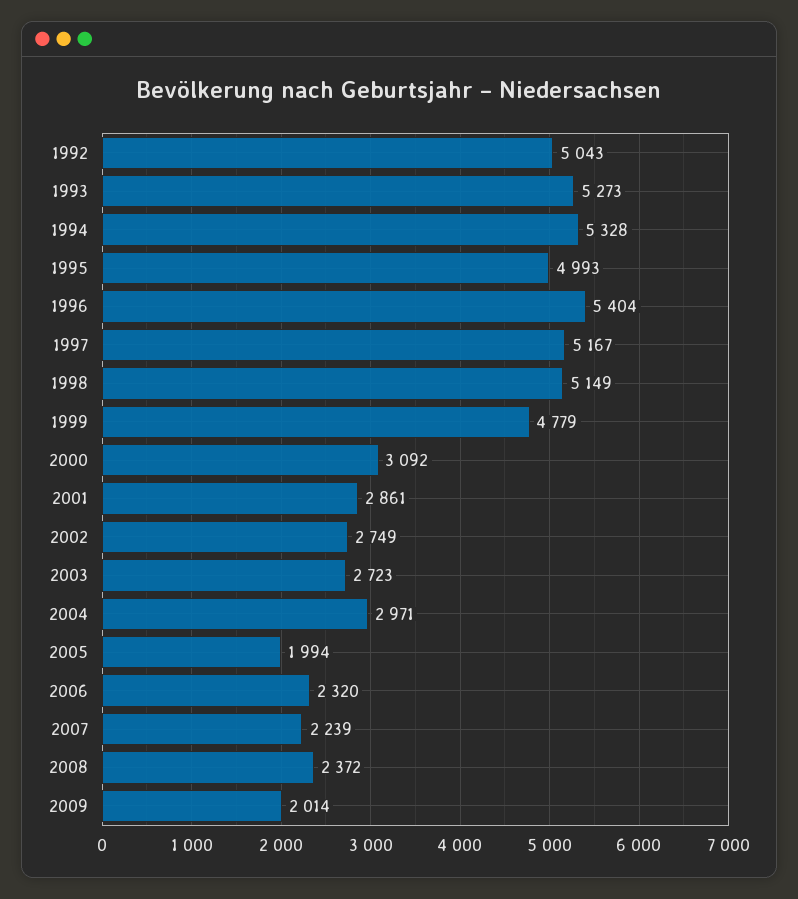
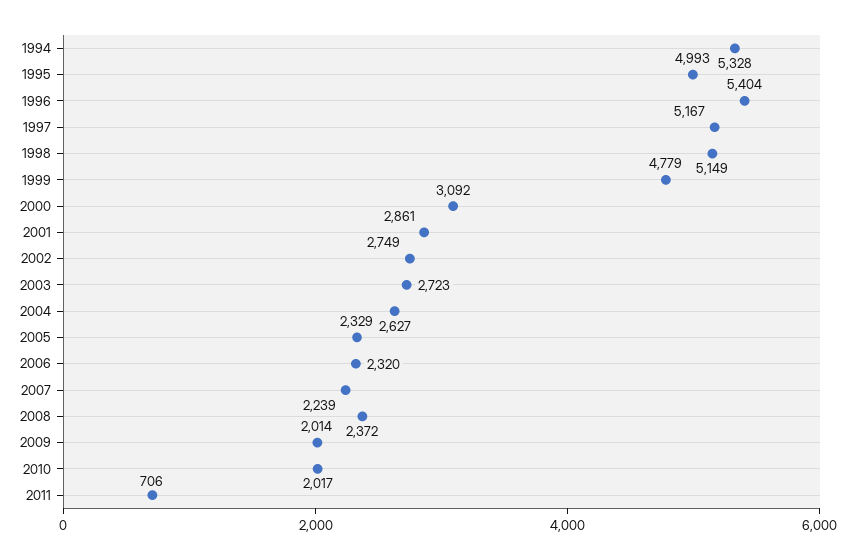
1992: 5043 -> none
1993: 5273 -> none
2004: 2971 -> 2627
2005: 1994 -> 2329
2010: none -> 2017
2011: none -> 706

